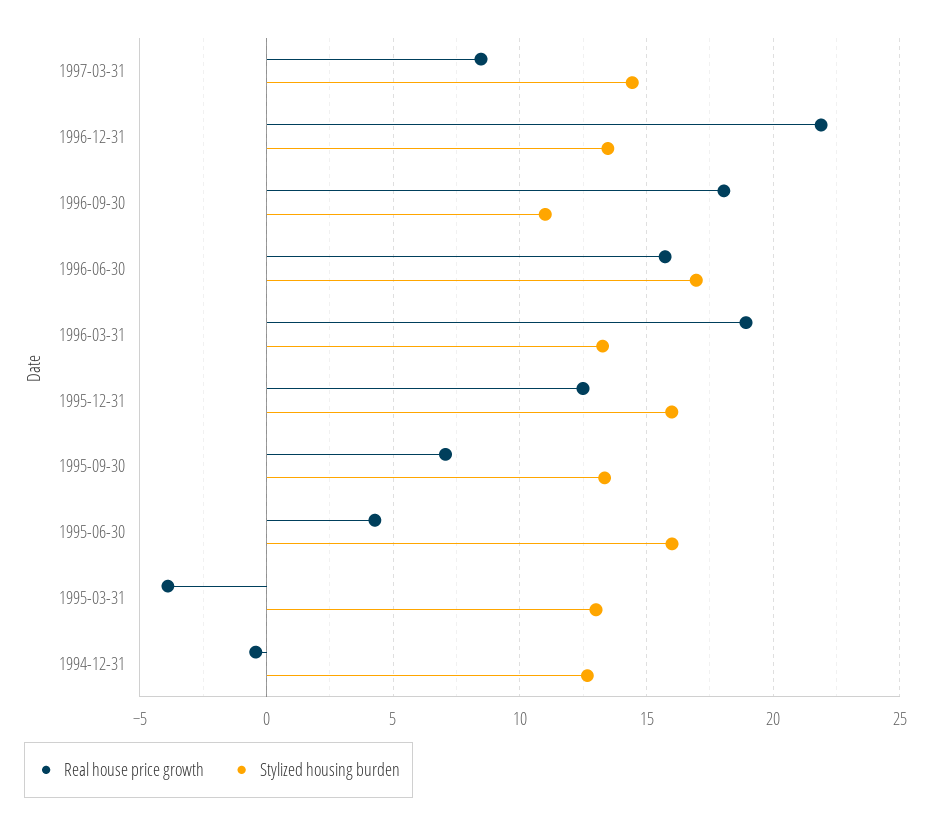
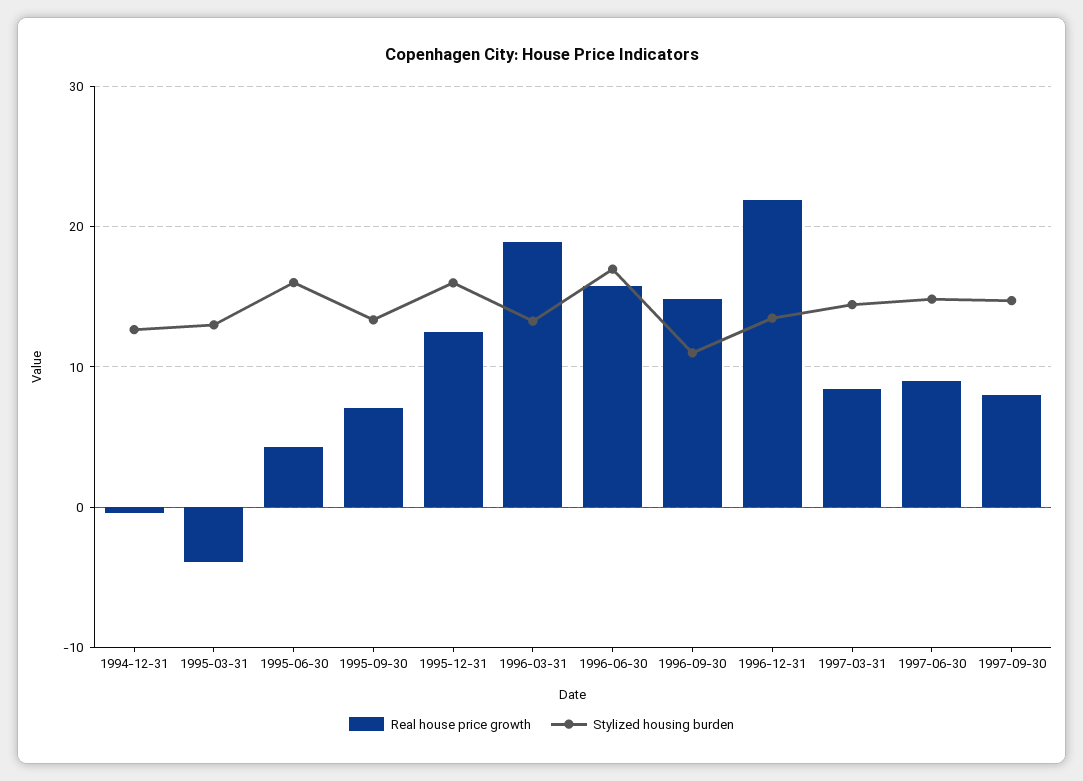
Real house price growth, 1996-09-30: 18 -> 15
Real house price growth, 1997-06-30: none -> 9
Stylized housing burden, 1997-06-30: none -> 15
Real house price growth, 1997-09-30: none -> 8
Stylized housing burden, 1997-09-30: none -> 15

